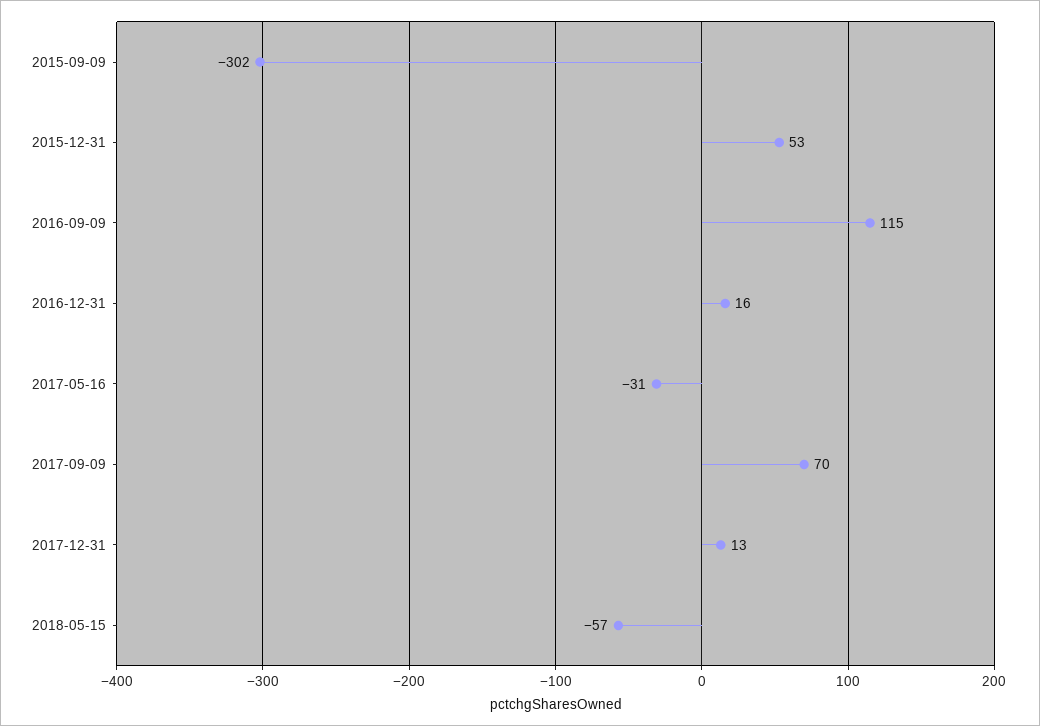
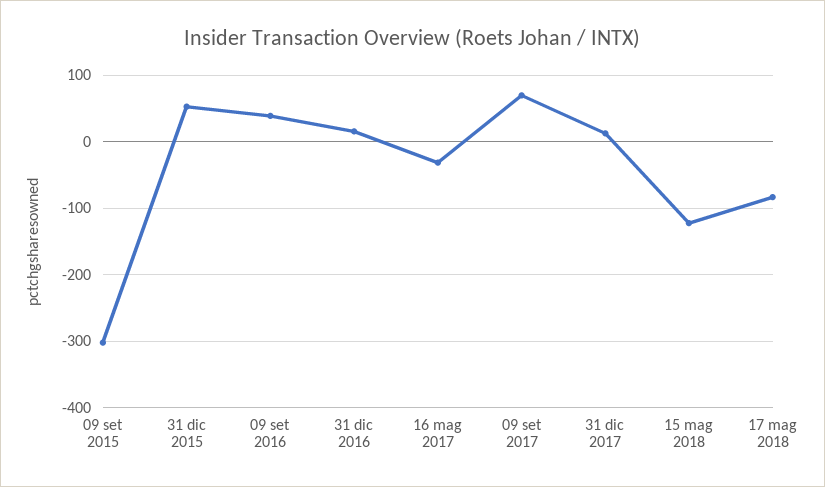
2016-09-09: 115 -> 40
2018-05-15: -57 -> -120
17 mag 2018: none -> -80

